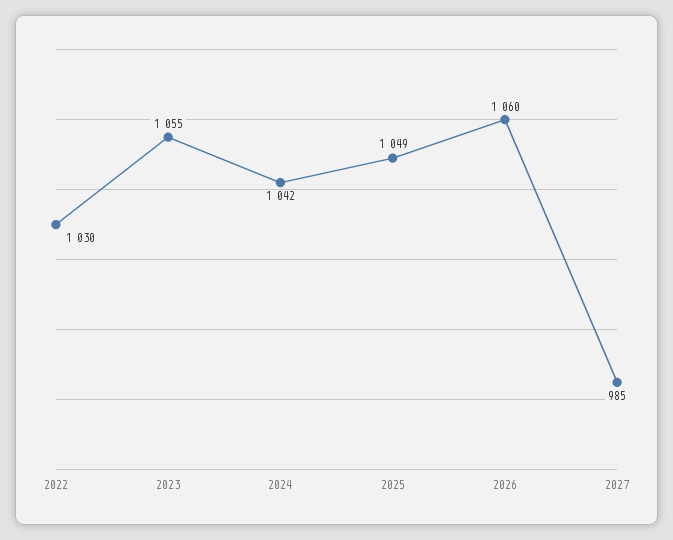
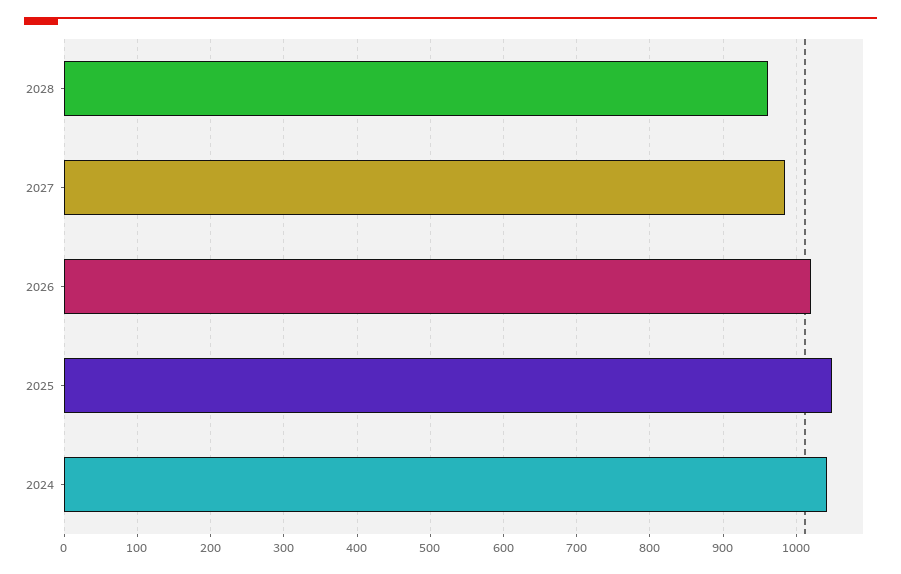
2022: 1030 -> none
2023: 1055 -> none
2026: 1060 -> 1020
2028: none -> 960

